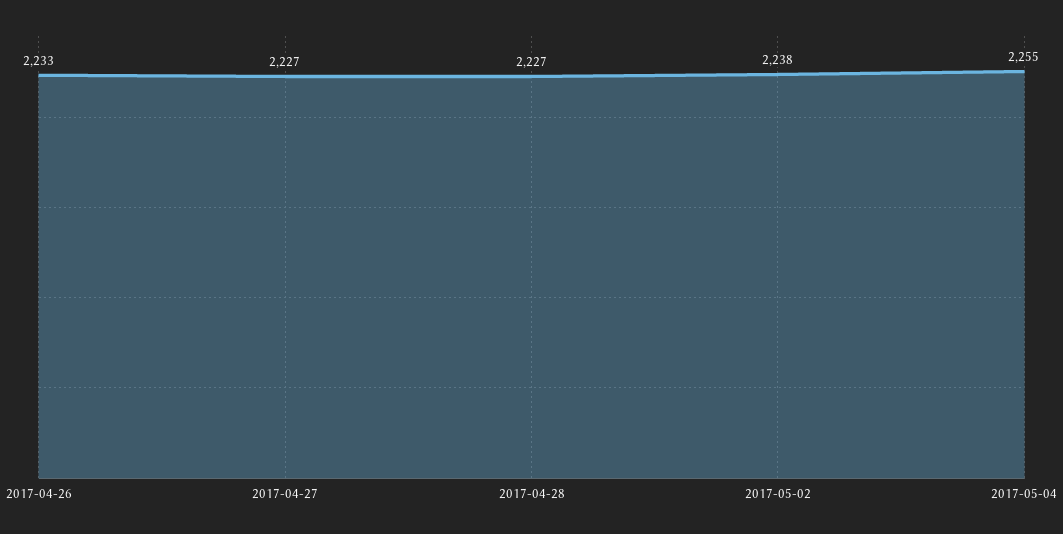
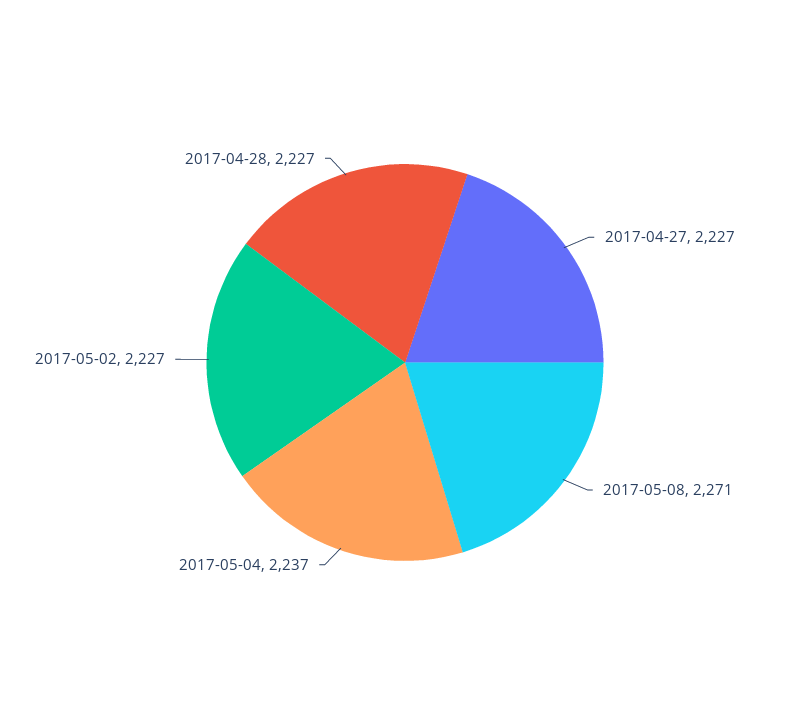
2017-04-26: 2233 -> none
2017-05-02: 2238 -> 2227
2017-05-04: 2255 -> 2237
2017-05-08: none -> 2271

